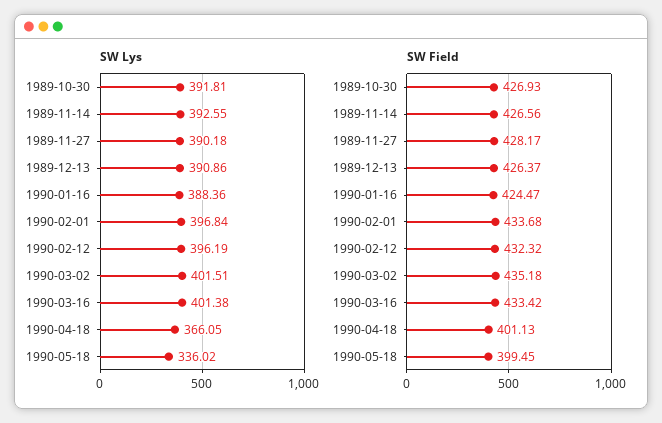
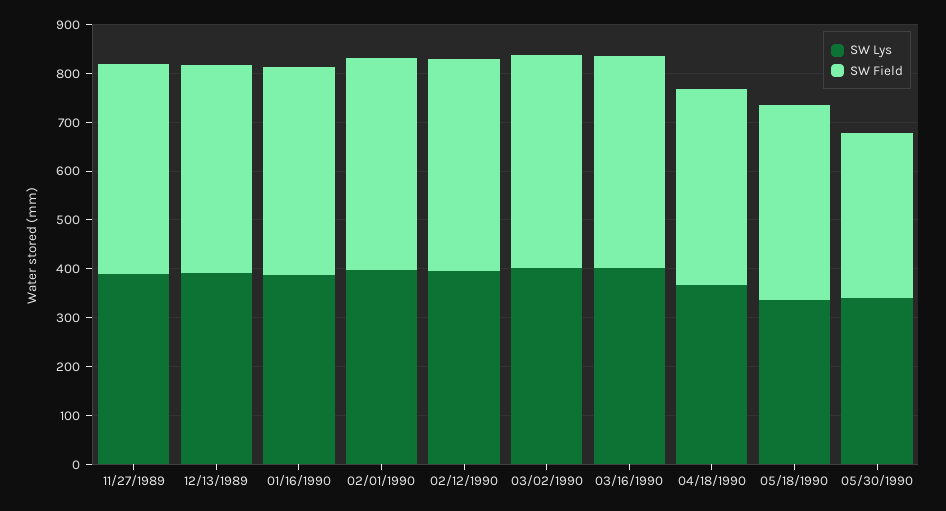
SW Lys, 1989-10-30: 391.81 -> none
SW Lys, 1989-11-14: 392.55 -> none
SW Field, 1989-10-30: 426.93 -> none
SW Field, 1989-11-14: 426.56 -> none
SW Lys, 05/30/1990: none -> 340
SW Field, 05/30/1990: none -> 340

